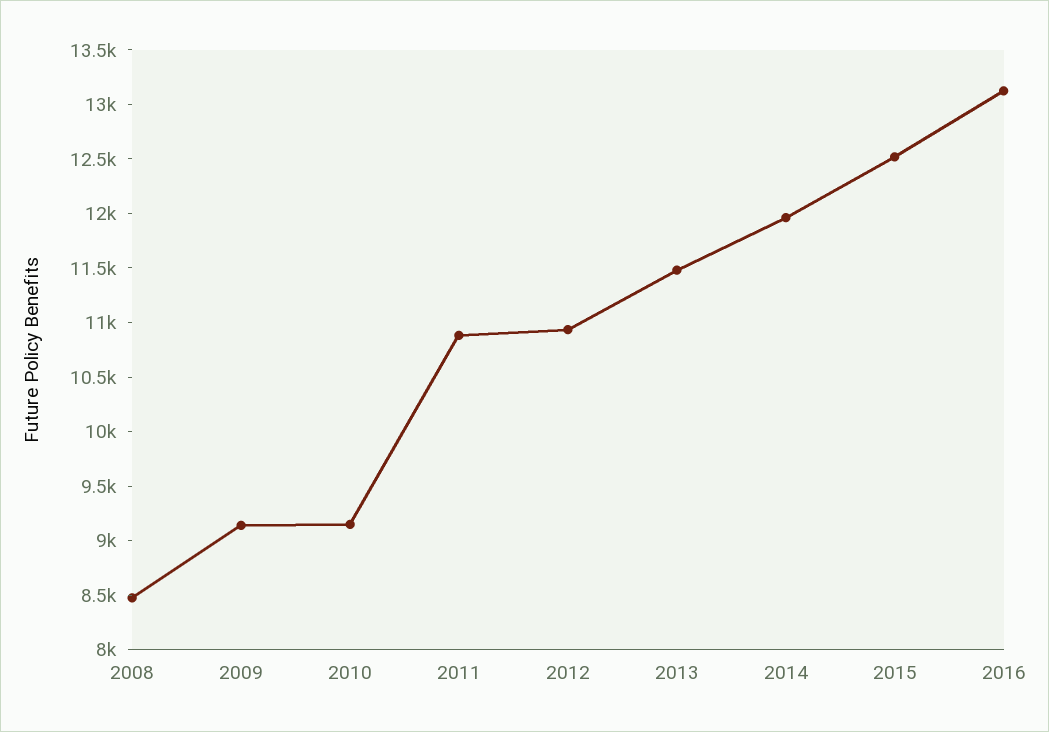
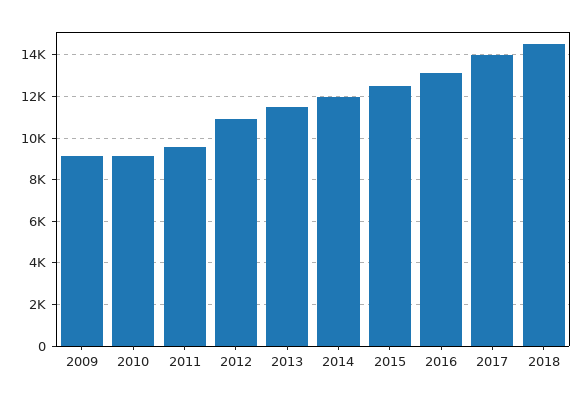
2008: 8500 -> none
2011: 10900 -> 9500
2017: none -> 14000
2018: none -> 14500

